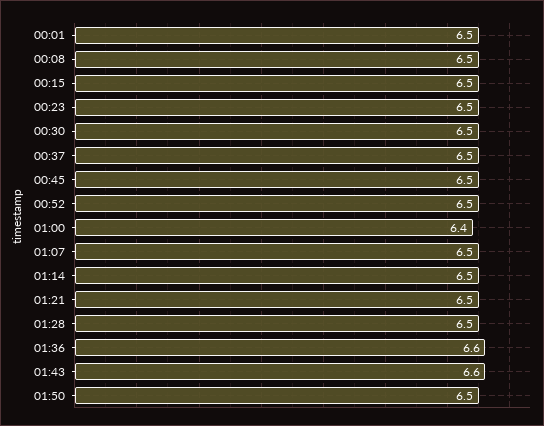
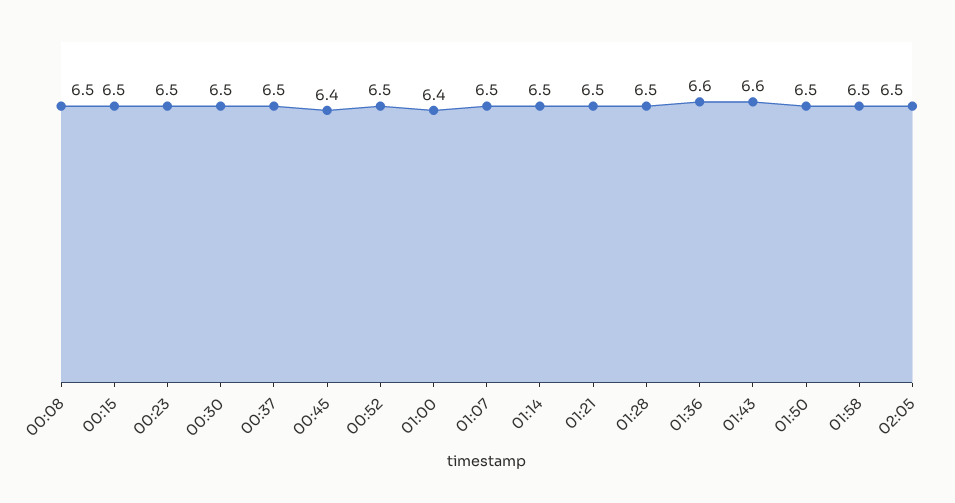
00:01: 6.5 -> none
00:45: 6.5 -> 6.4
01:58: none -> 6.5
02:05: none -> 6.5

